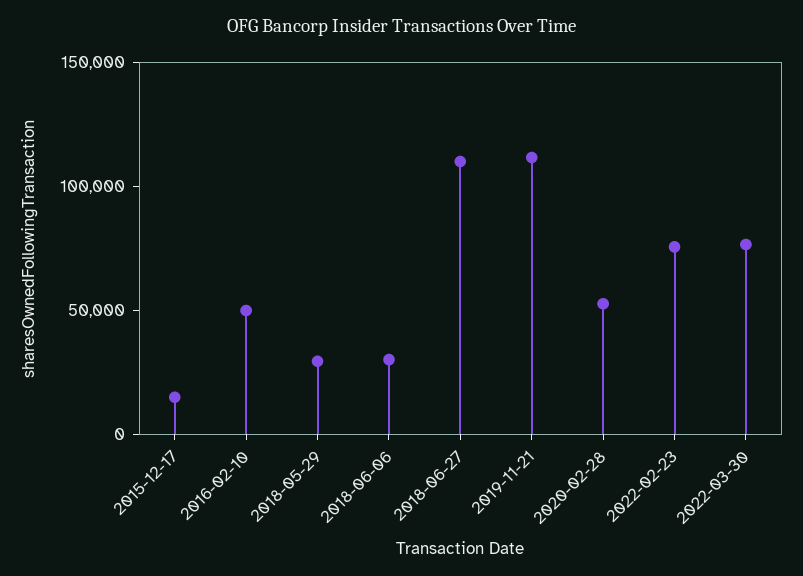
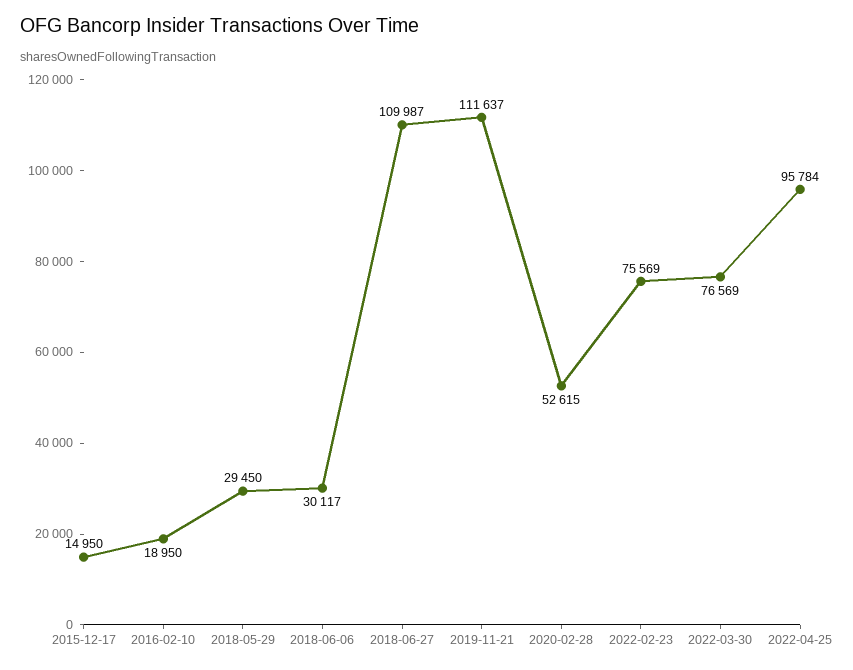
2016-02-10: 50000 -> 18950
2022-04-25: none -> 95784

